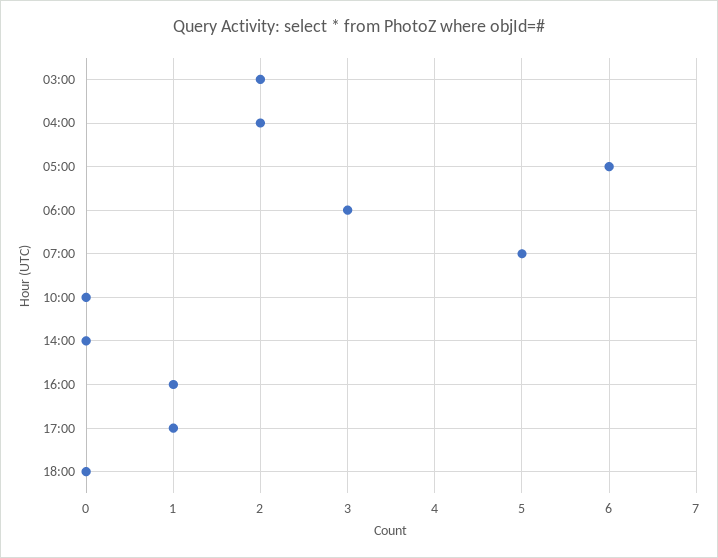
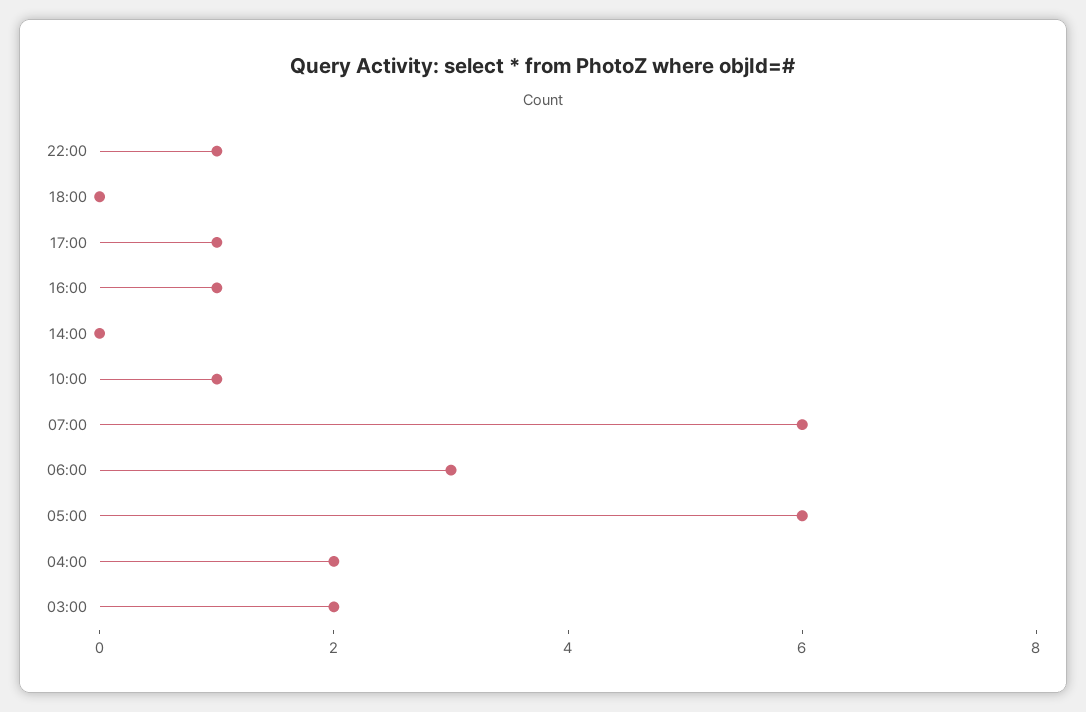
07:00: 5 -> 6
10:00: 0 -> 1
22:00: none -> 1

